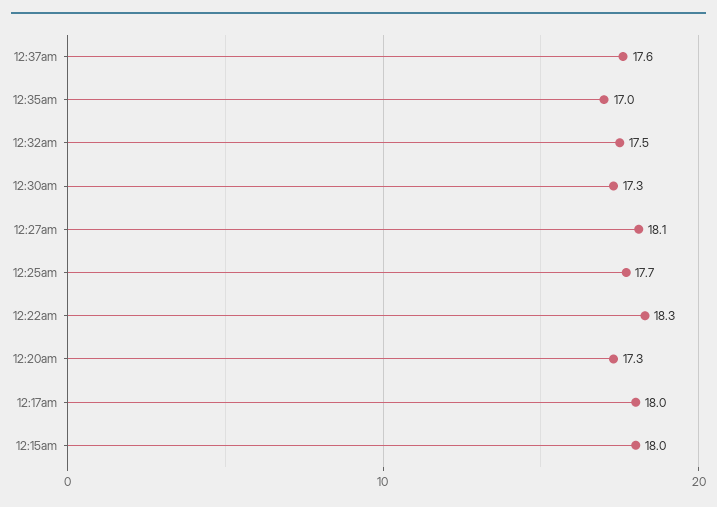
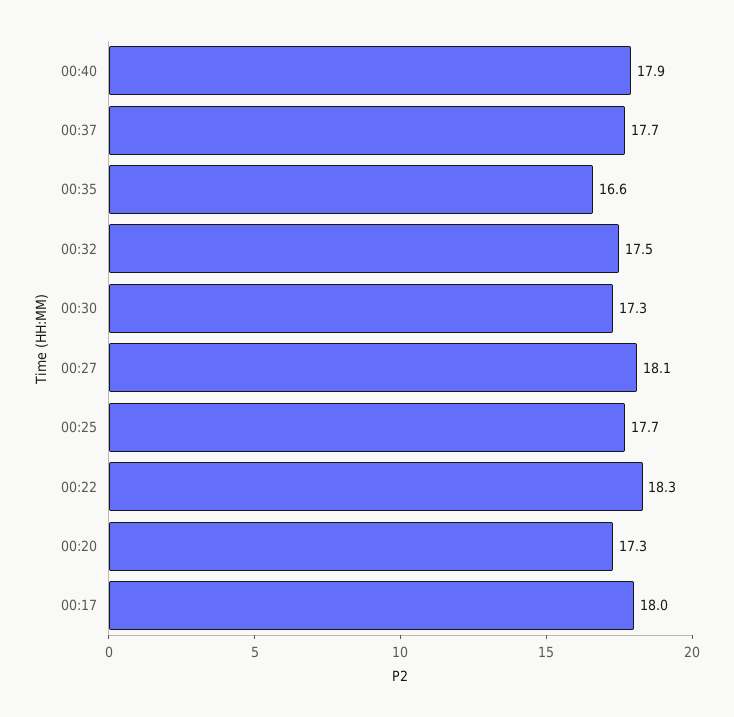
12:37am: 17.6 -> 17.7
12:35am: 17 -> 16.6
12:15am: 18 -> none
00:40: none -> 17.9

